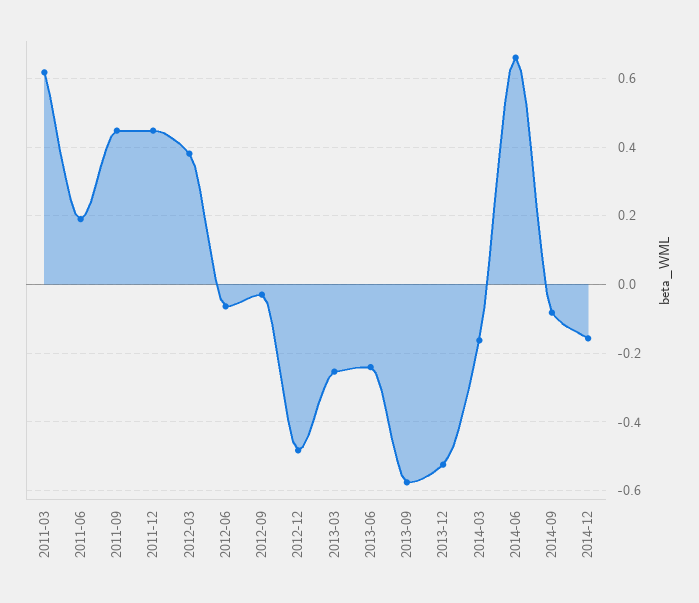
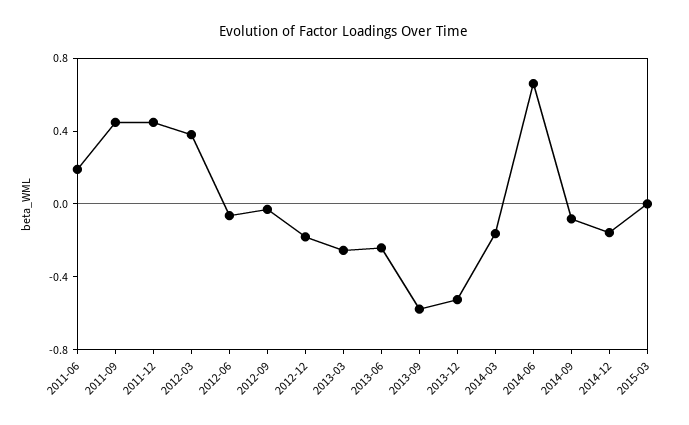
2011-03: 0.62 -> none
2012-12: -0.48 -> -0.2
2015-03: none -> 0

